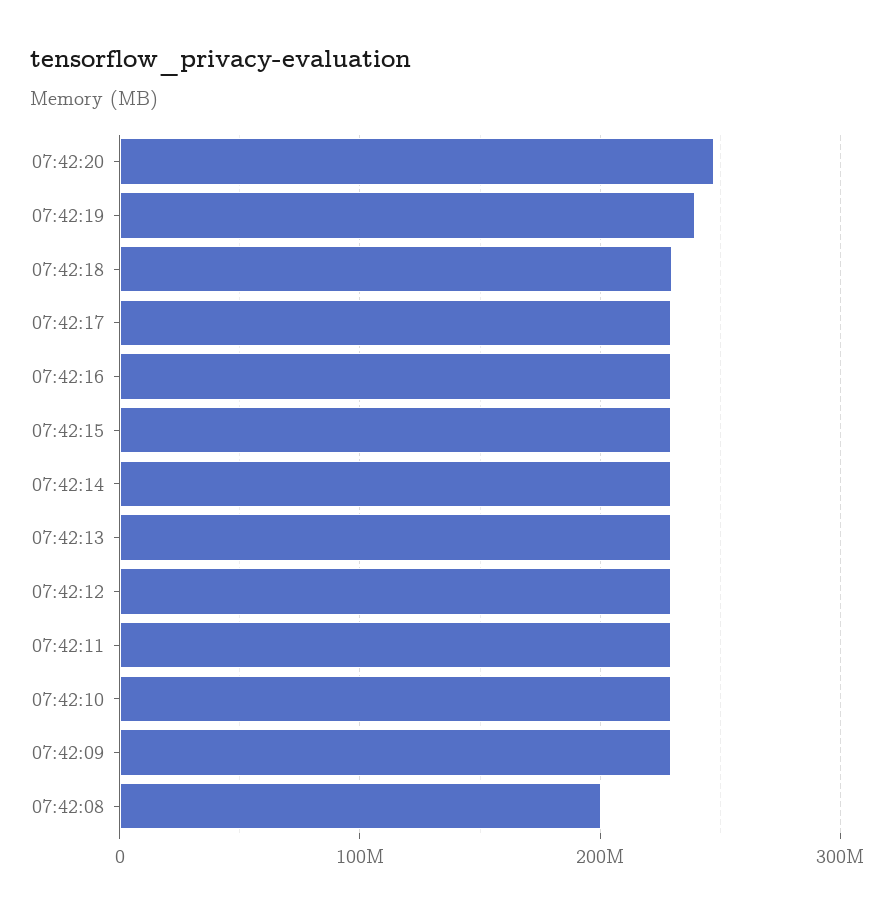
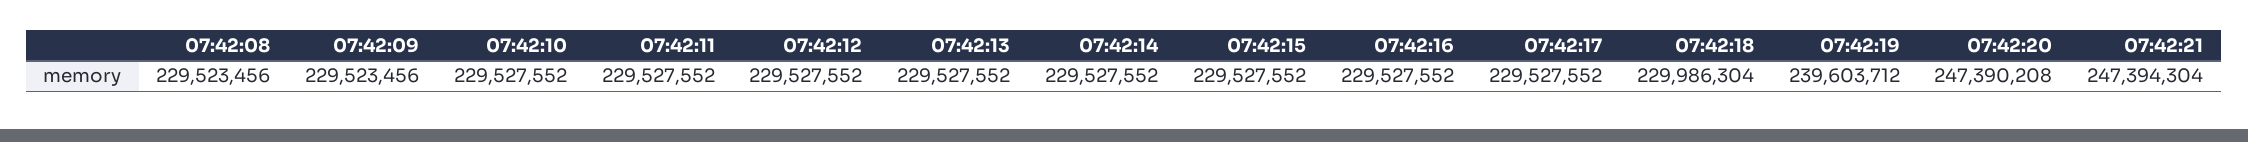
07:42:08: 200000000 -> 229523456
07:42:21: none -> 247394304

